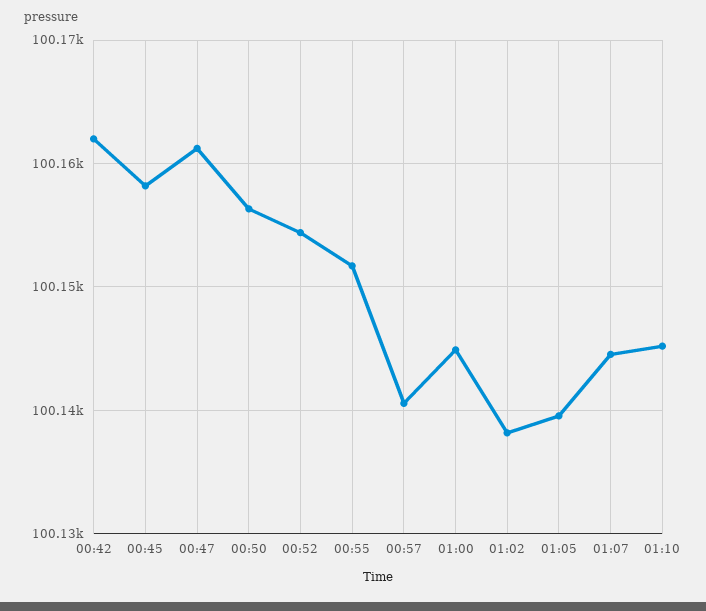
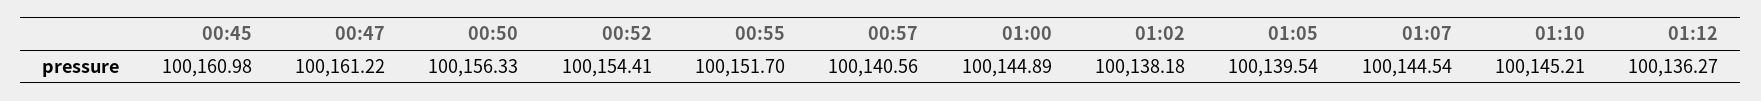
00:42: 100162 -> none
00:45: 100158 -> 100160.98
01:12: none -> 100136.27

